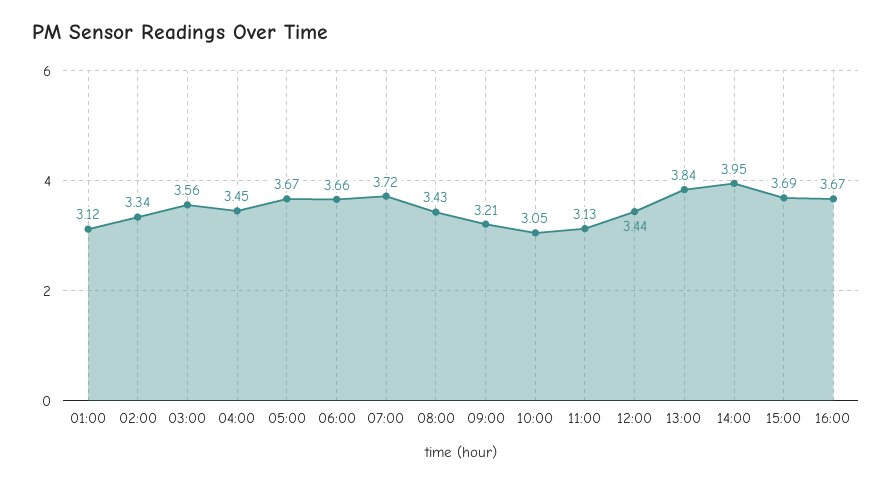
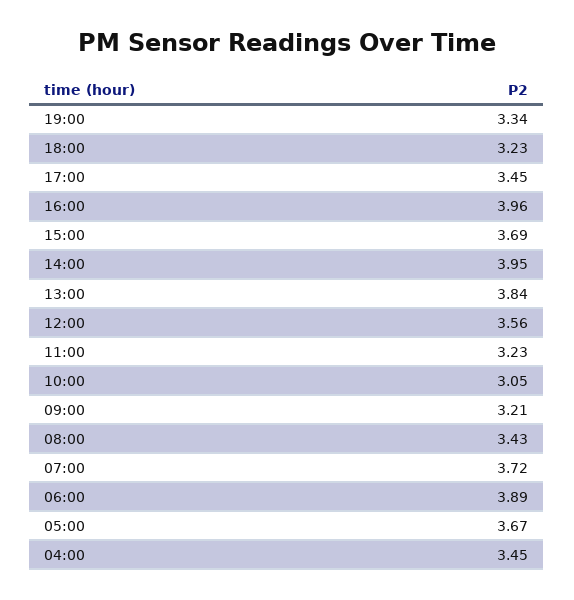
01:00: 3.12 -> none
02:00: 3.34 -> none
03:00: 3.56 -> none
06:00: 3.66 -> 3.89
11:00: 3.13 -> 3.23
12:00: 3.44 -> 3.56
16:00: 3.67 -> 3.96
19:00: none -> 3.34
18:00: none -> 3.23
17:00: none -> 3.45

